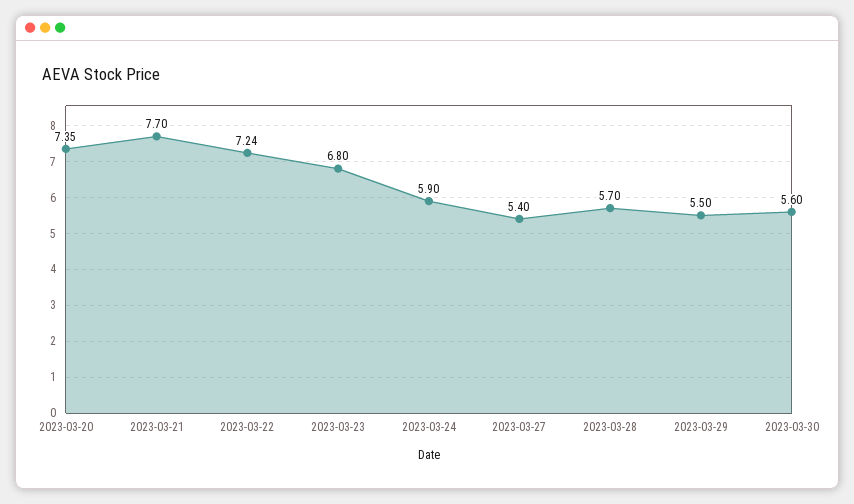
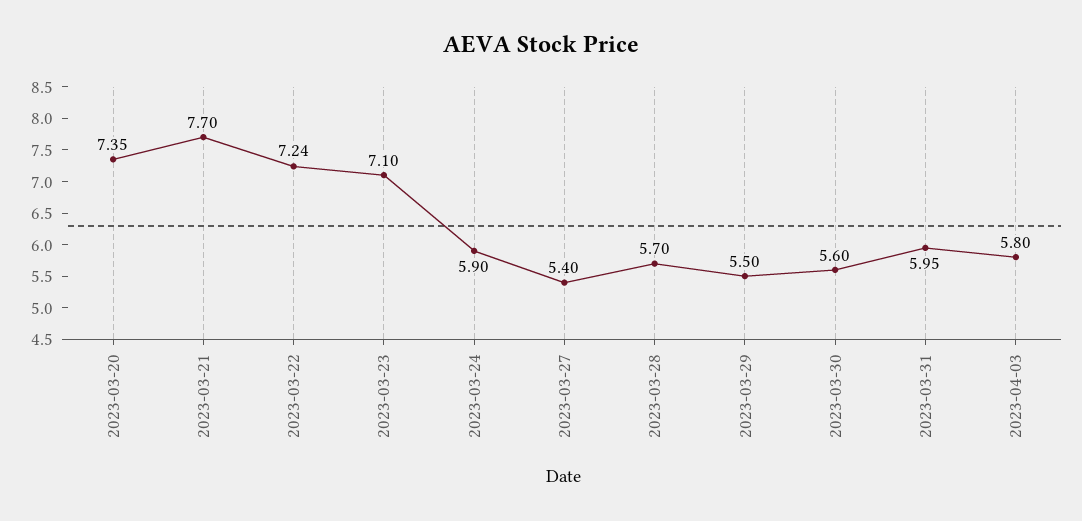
2023-03-23: 6.8 -> 7.1
2023-03-31: none -> 5.95
2023-04-03: none -> 5.8

